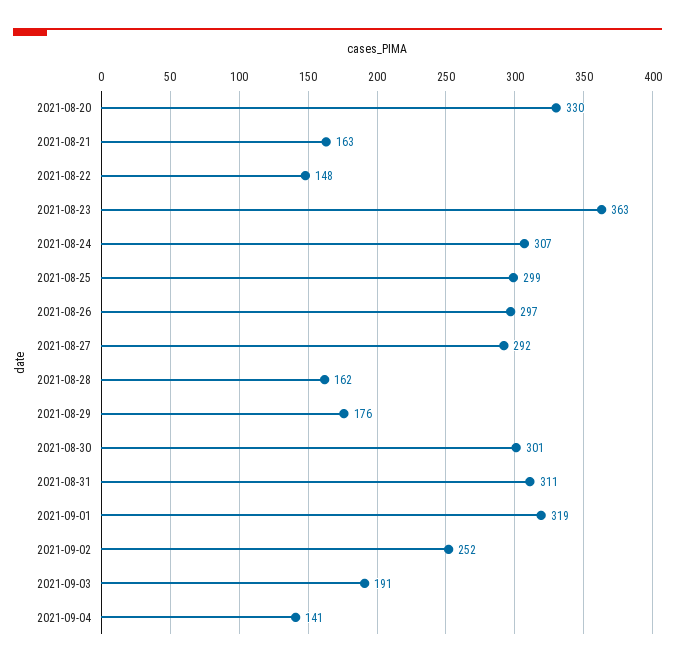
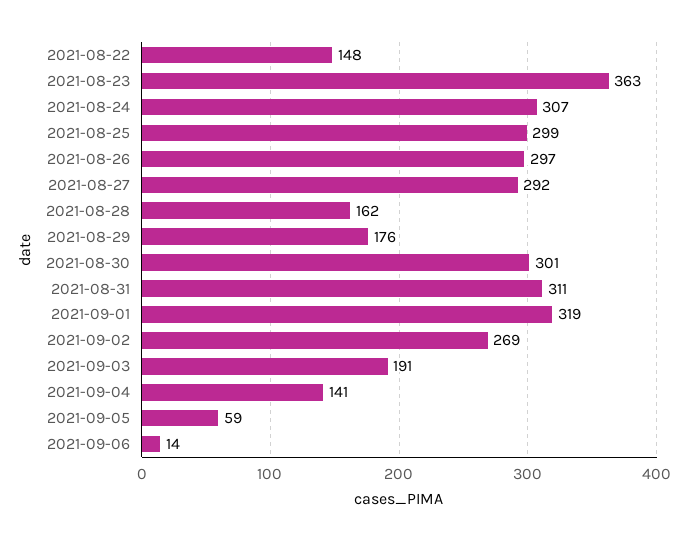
2021-08-20: 330 -> none
2021-08-21: 163 -> none
2021-09-02: 252 -> 269
2021-09-05: none -> 59
2021-09-06: none -> 14

